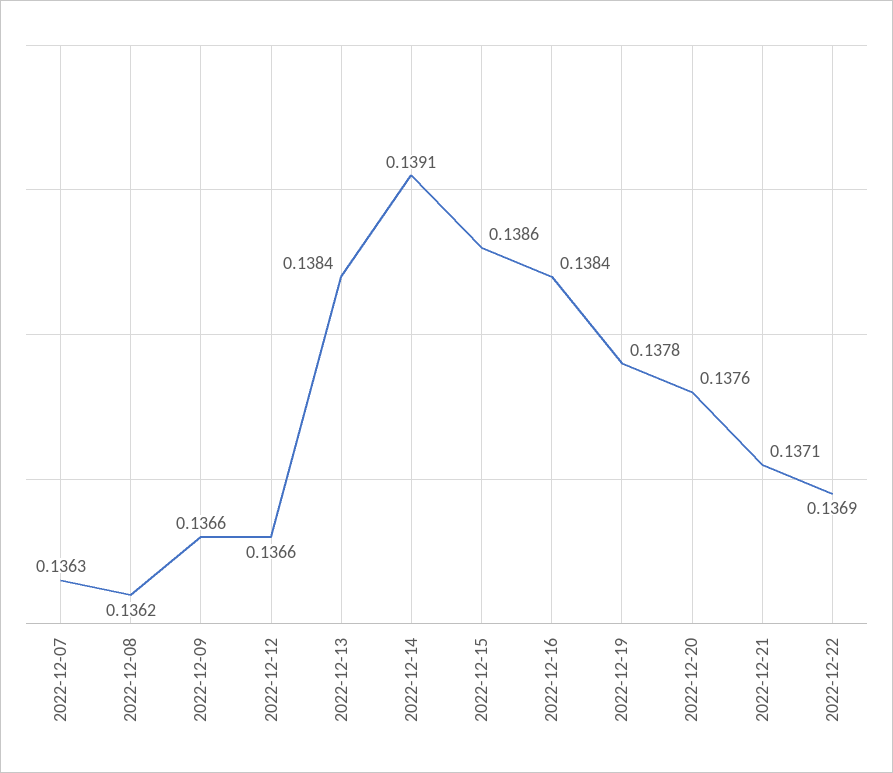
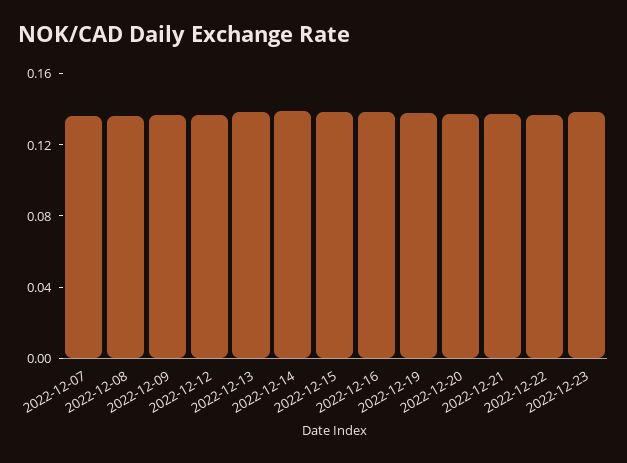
2022-12-23: none -> 0.14

